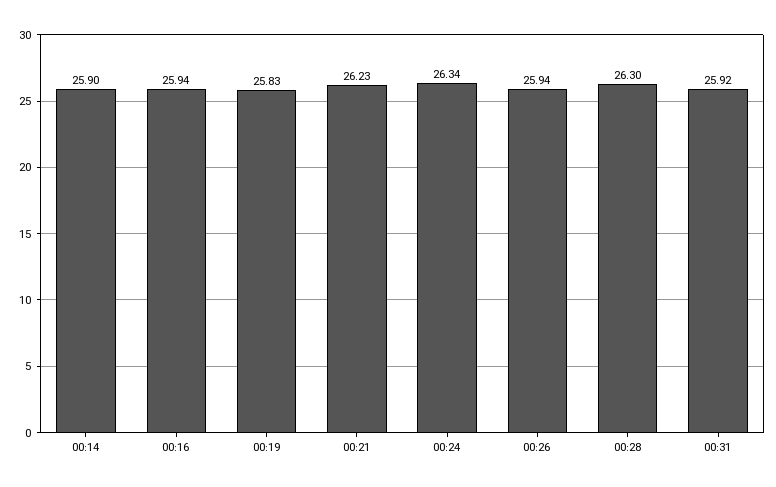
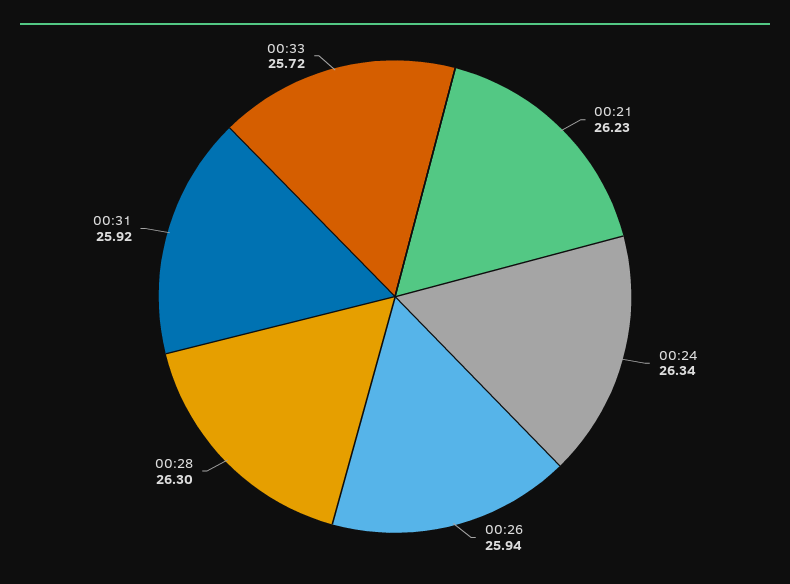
00:14: 25.9 -> none
00:16: 25.94 -> none
00:19: 25.83 -> none
00:33: none -> 25.72

